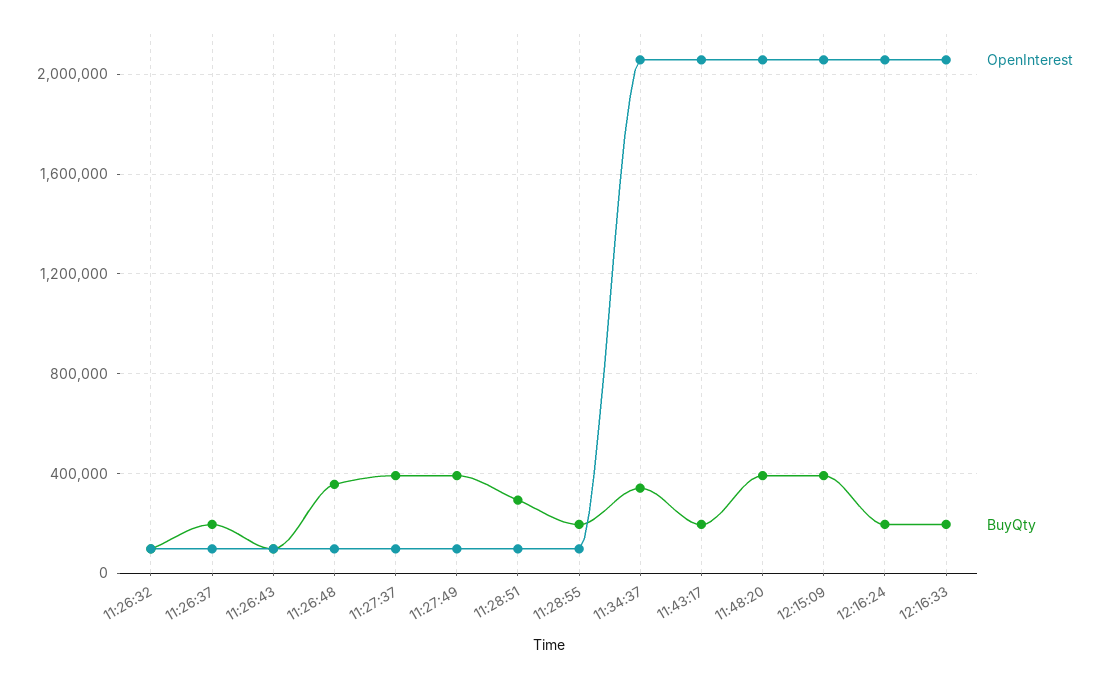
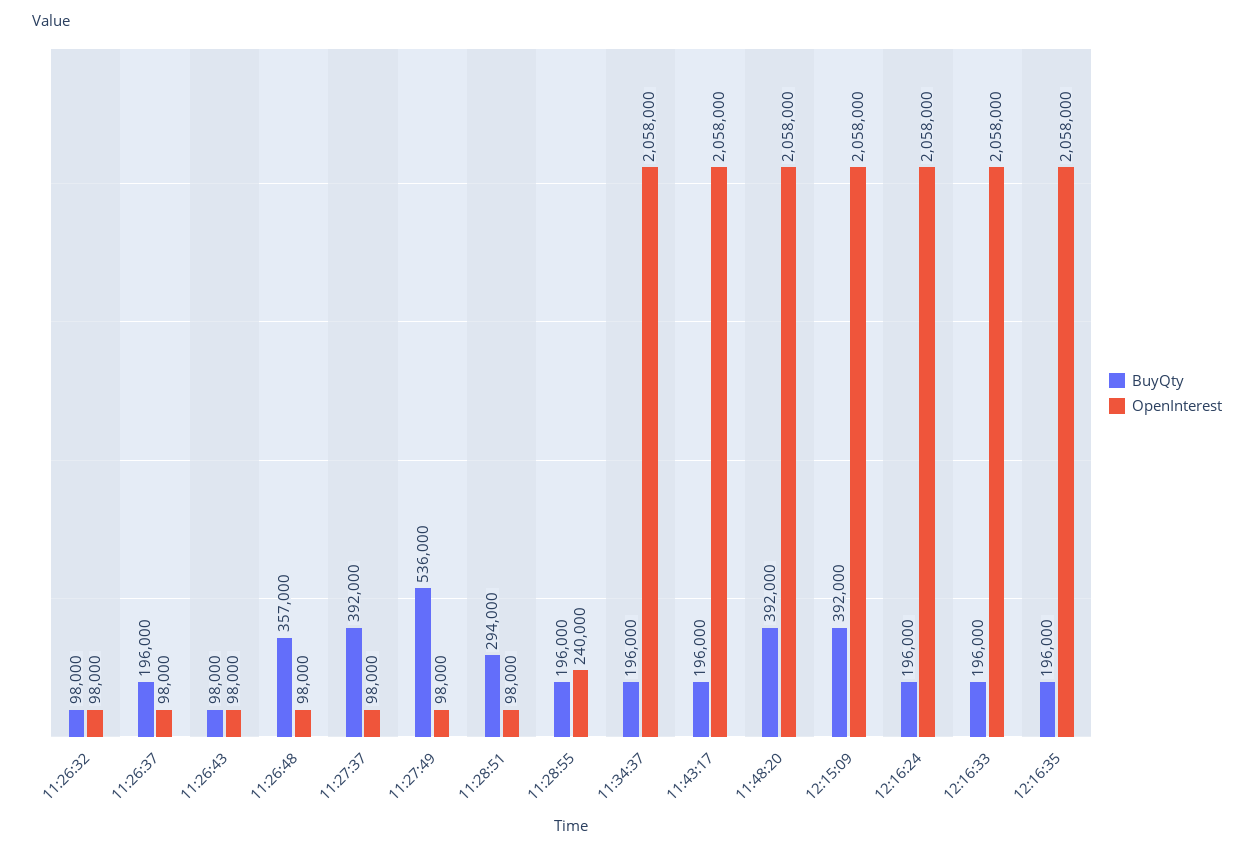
BuyQty, 11:27:49: 400000 -> 536000
OpenInterest, 11:28:55: 100000 -> 240000
BuyQty, 11:34:37: 350000 -> 196000
BuyQty, 12:16:35: none -> 196000
OpenInterest, 12:16:35: none -> 2058000

